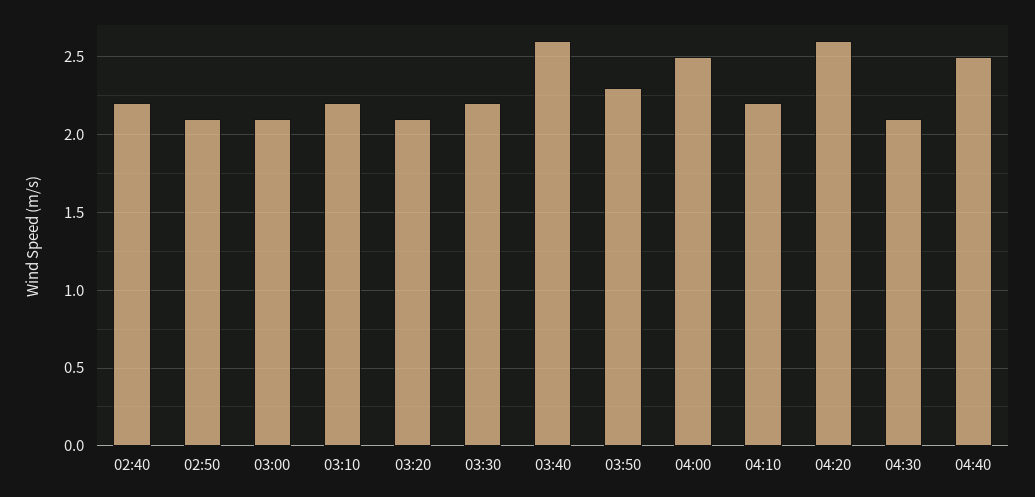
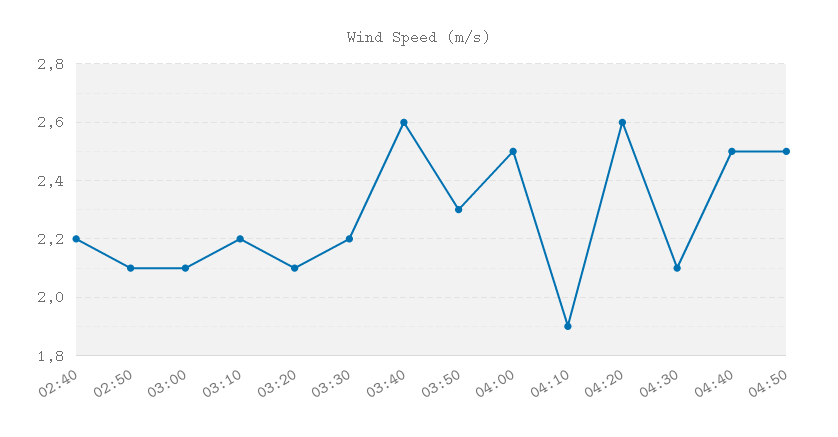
04:10: 2.2 -> 1.9
04:50: none -> 2.5

